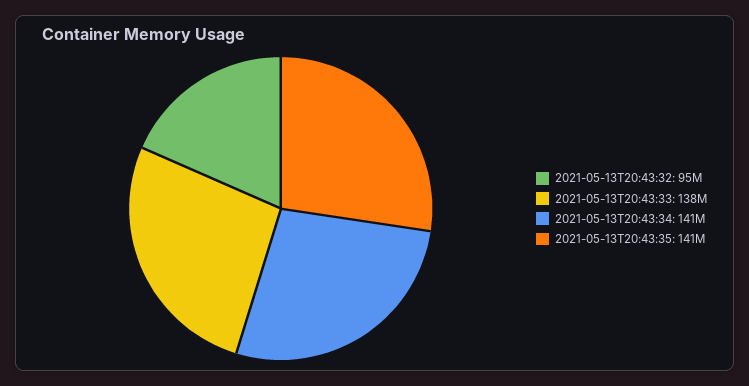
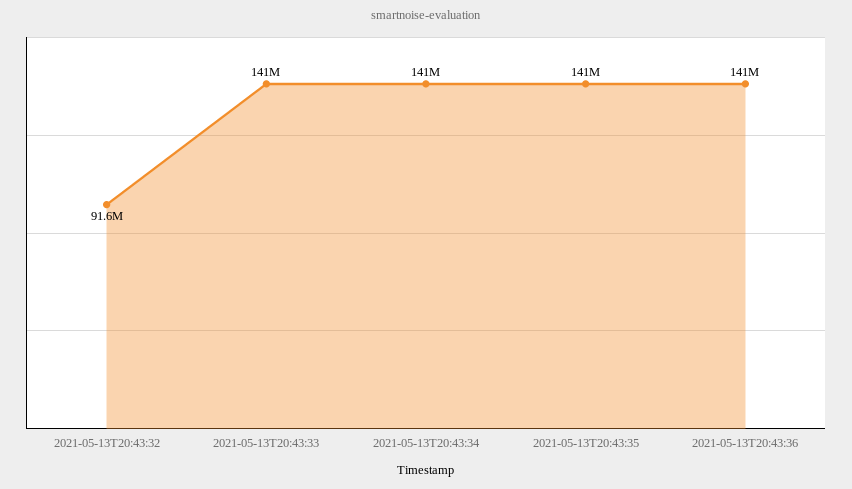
2021-05-13T20:43:32: 95000000 -> 91600000
2021-05-13T20:43:33: 138000000 -> 141000000
2021-05-13T20:43:36: none -> 141000000

